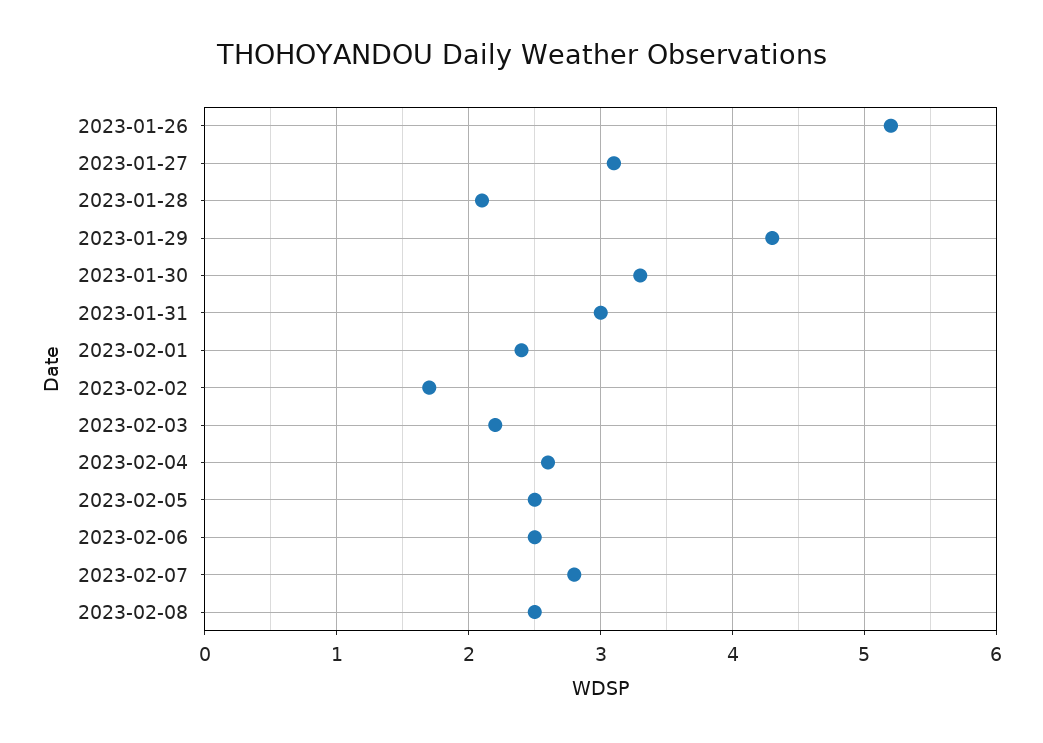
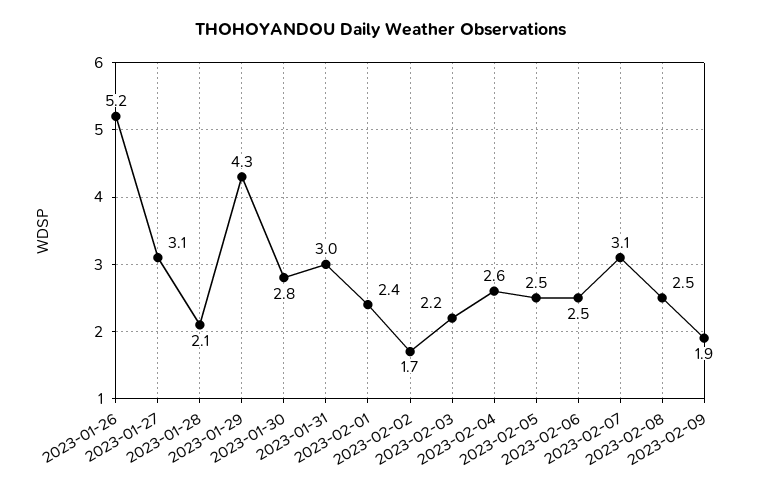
2023-01-30: 3.3 -> 2.8
2023-02-07: 2.8 -> 3.1
2023-02-09: none -> 1.9

